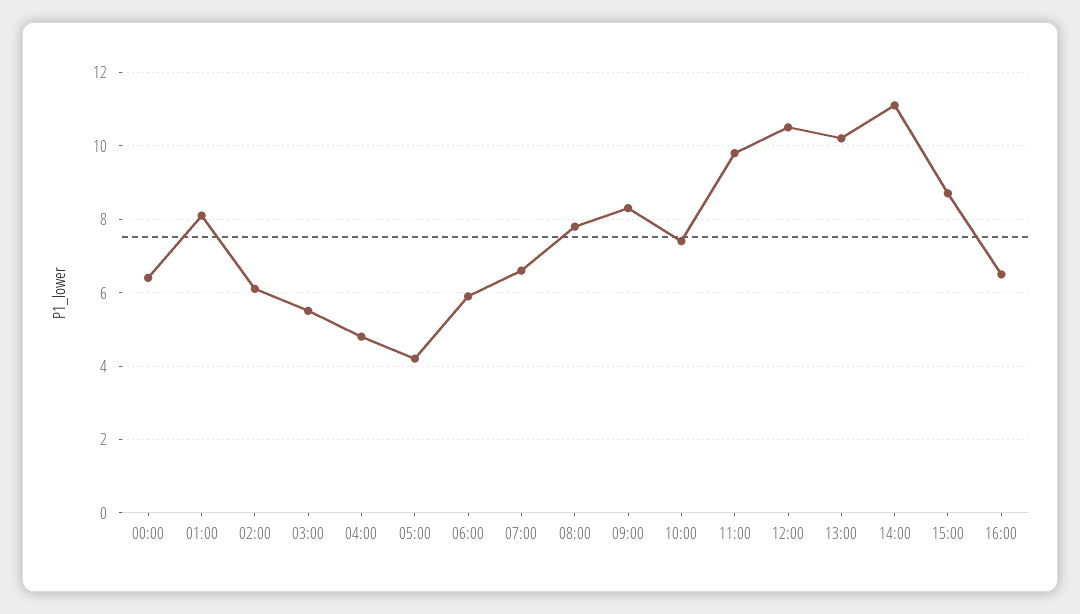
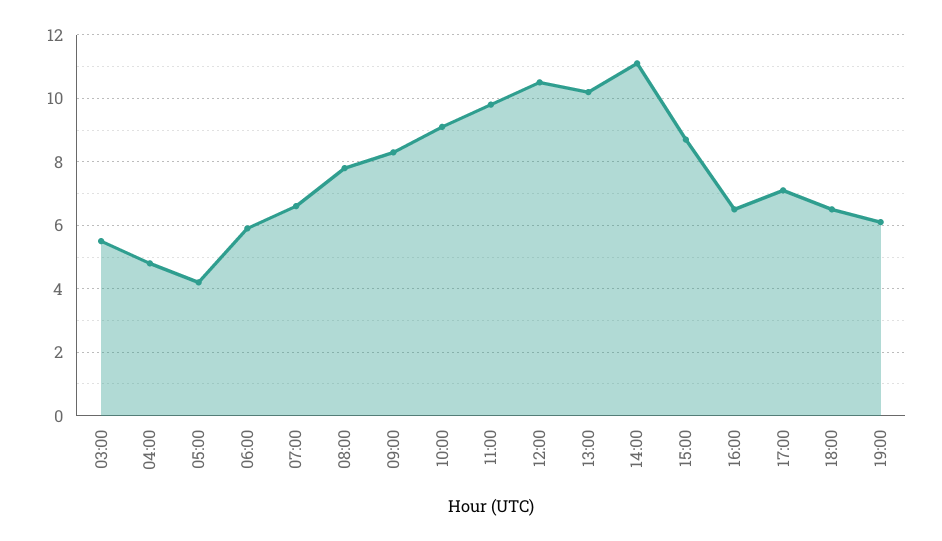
00:00: 6.5 -> none
01:00: 8 -> none
02:00: 6 -> none
10:00: 7.5 -> 9
17:00: none -> 7
18:00: none -> 6.5
19:00: none -> 6

